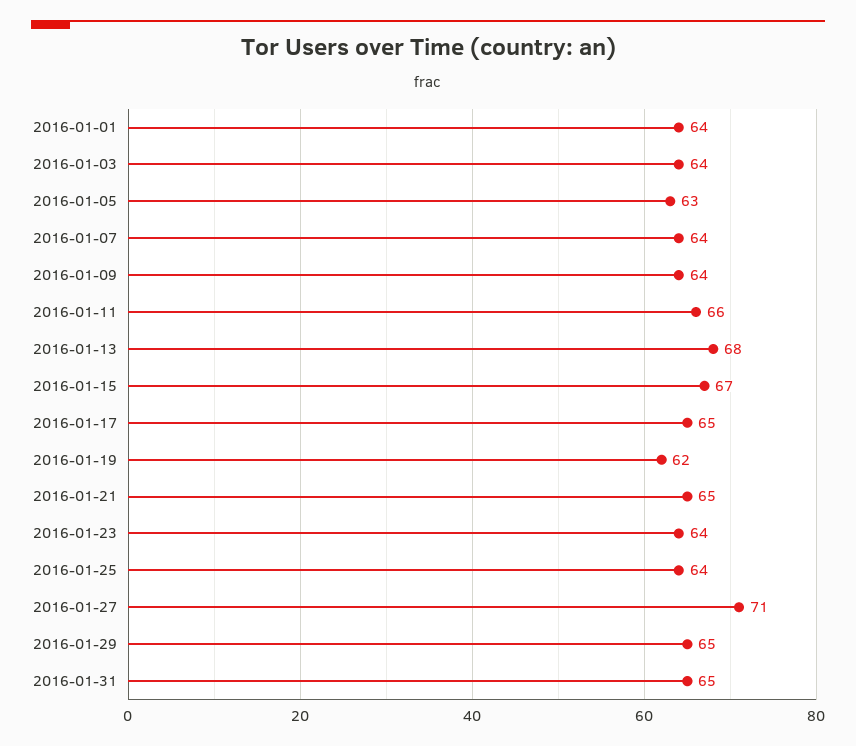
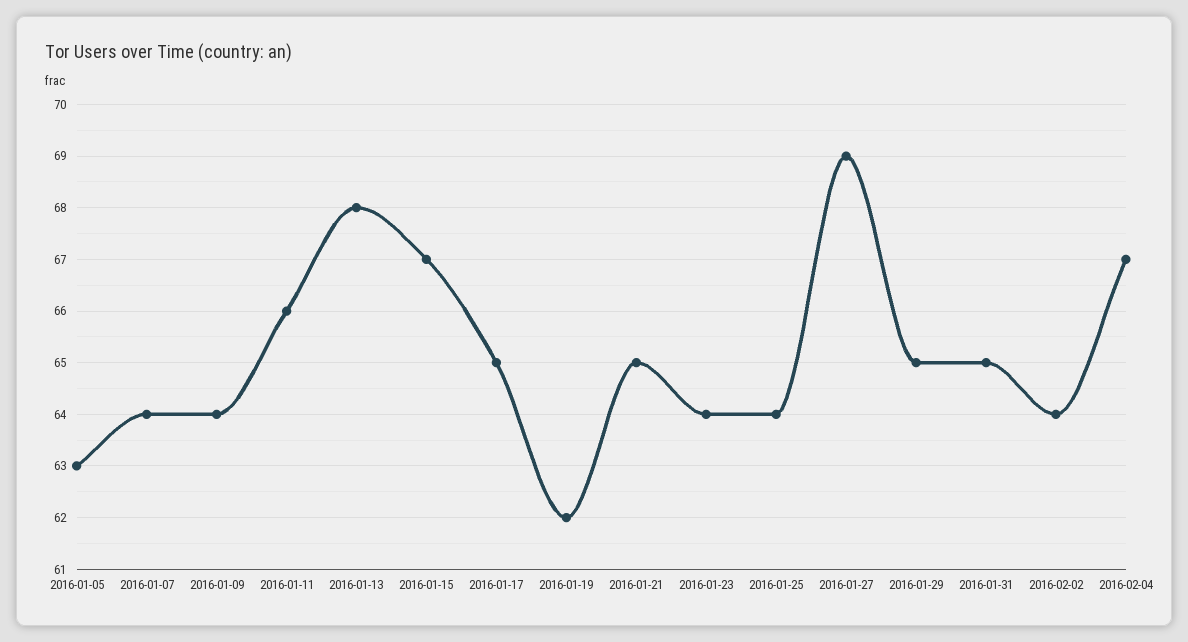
2016-01-01: 64 -> none
2016-01-03: 64 -> none
2016-01-27: 71 -> 69
2016-02-02: none -> 64
2016-02-04: none -> 67

